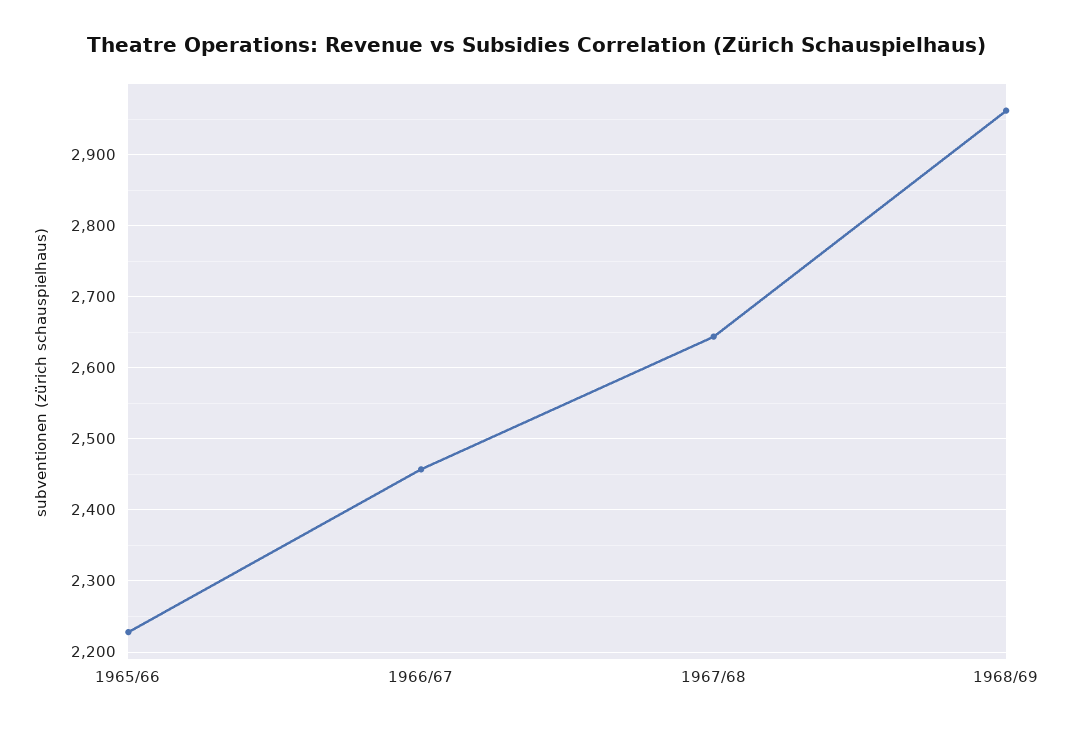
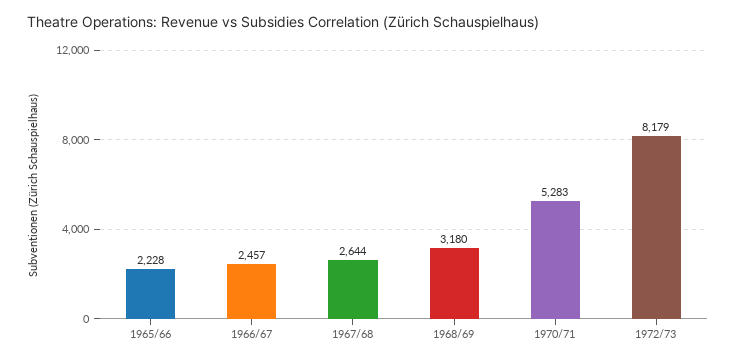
1968/69: 2960 -> 3180
1970/71: none -> 5283
1972/73: none -> 8179

